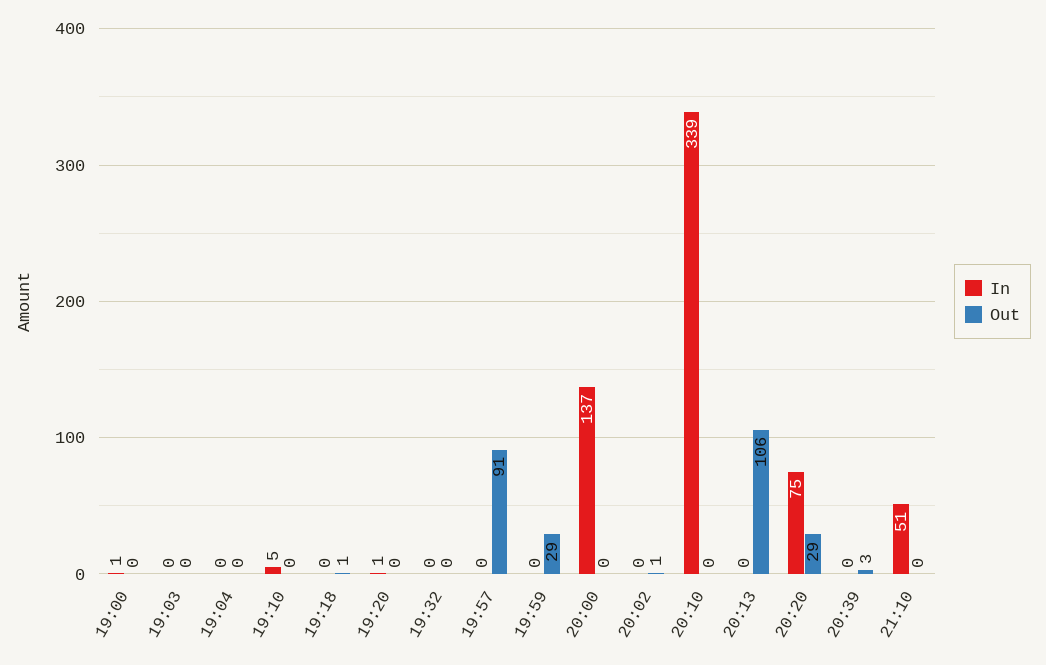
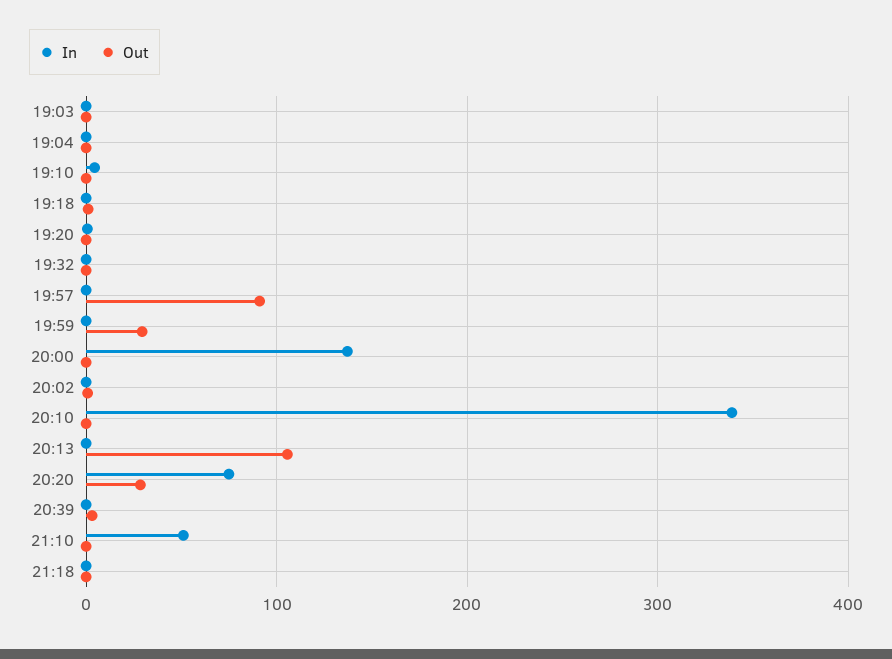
In, 19:00: 1 -> none
Out, 19:00: 0 -> none
In, 21:18: none -> 0
Out, 21:18: none -> 0

